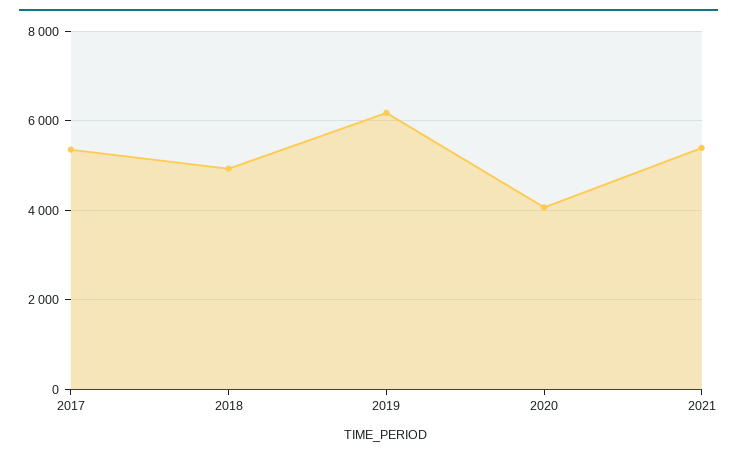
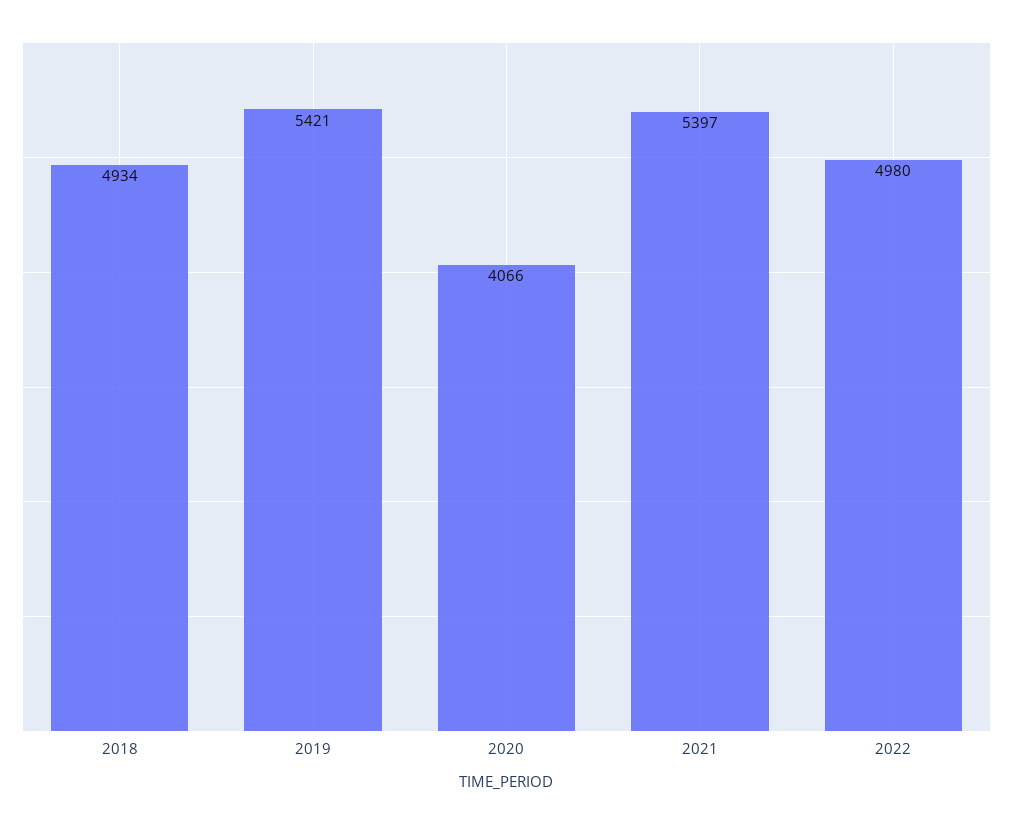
2017: 5400 -> none
2019: 6200 -> 5421
2022: none -> 4980

